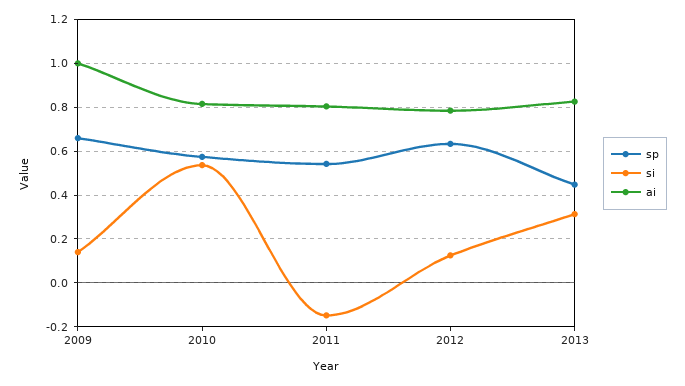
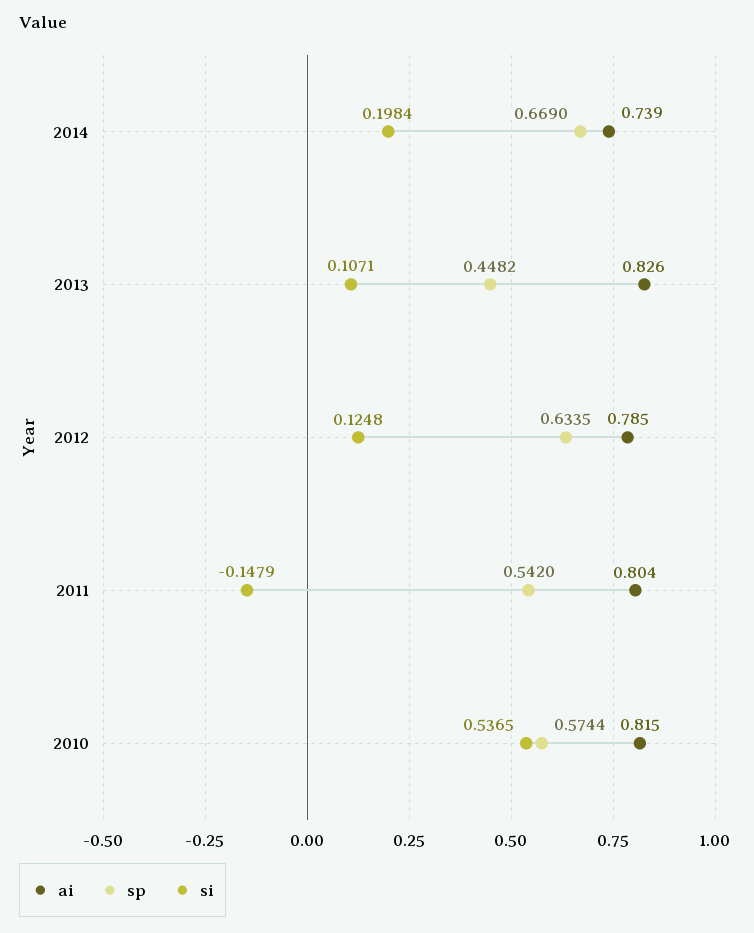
sp, 2009: 0.65 -> none
si, 2009: 0.15 -> none
ai, 2009: 1 -> none
si, 2013: 0.3 -> 0.1071
ai, 2014: none -> 0.739
sp, 2014: none -> 0.669
si, 2014: none -> 0.1984

